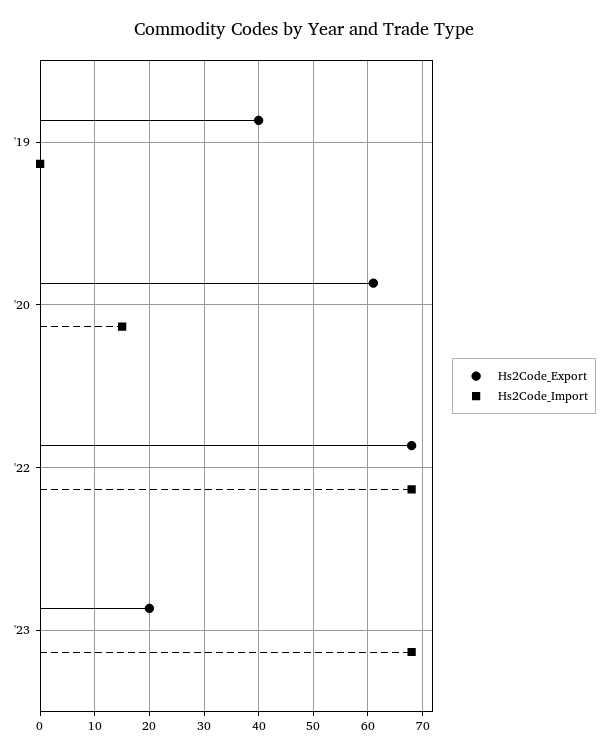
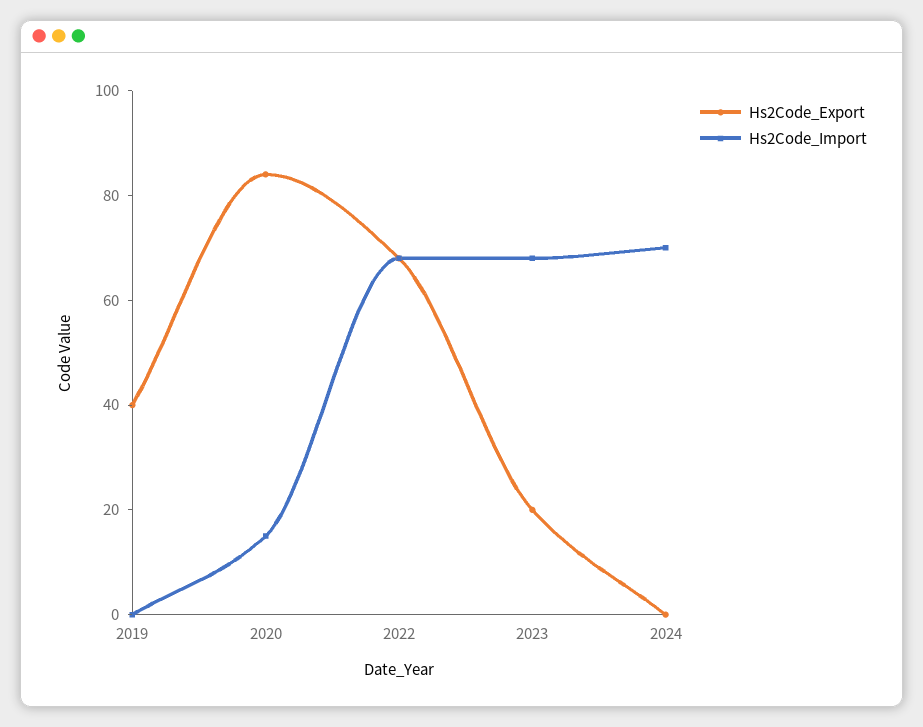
Hs2Code_Export, '20: 60 -> 85
Hs2Code_Export, 2024: none -> 0
Hs2Code_Import, 2024: none -> 70

